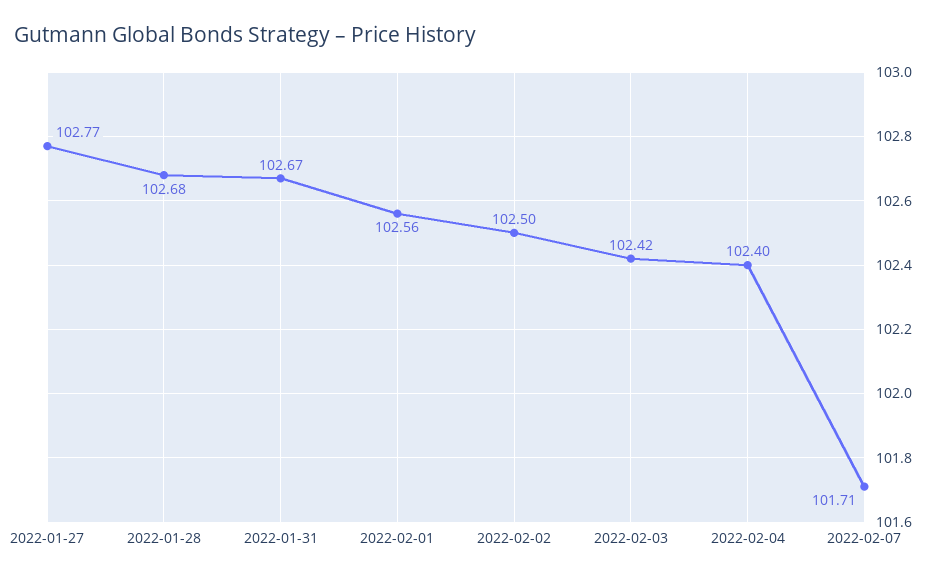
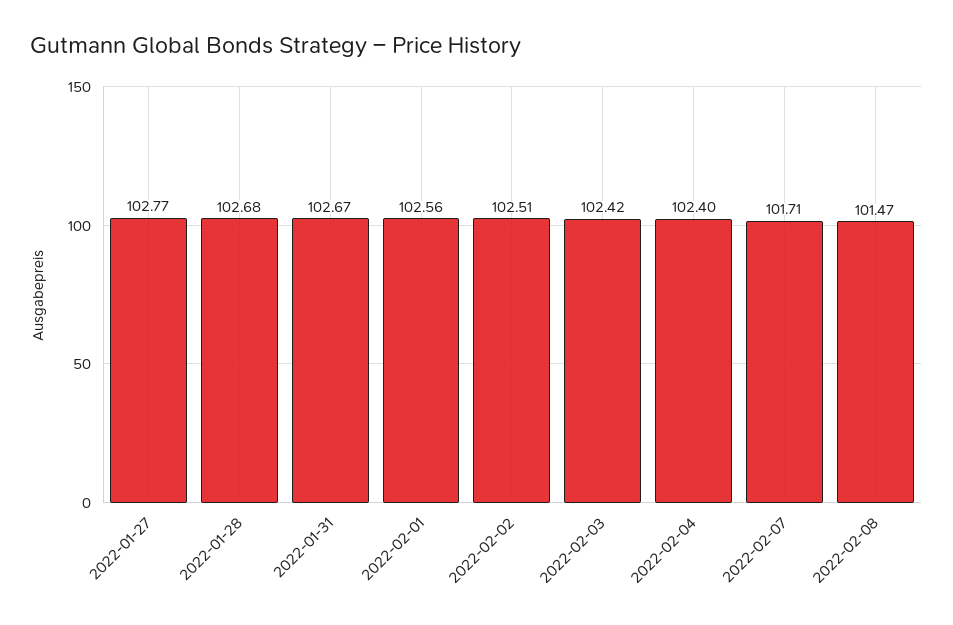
2022-02-02: 102.5 -> 102.51
2022-02-08: none -> 101.47

